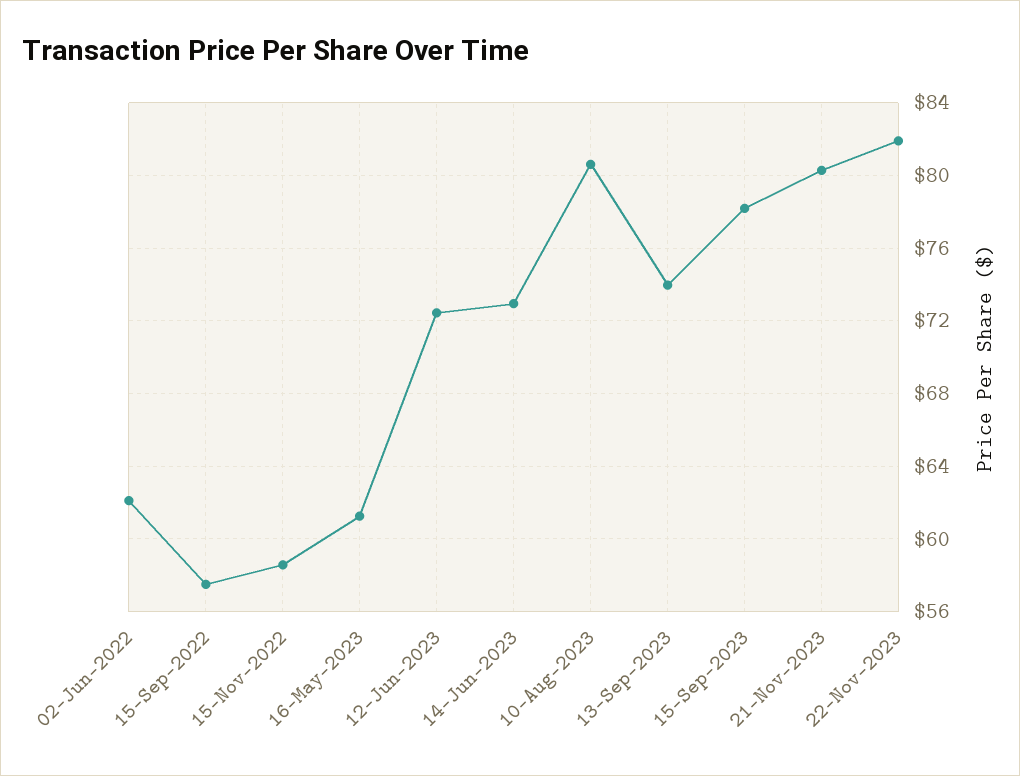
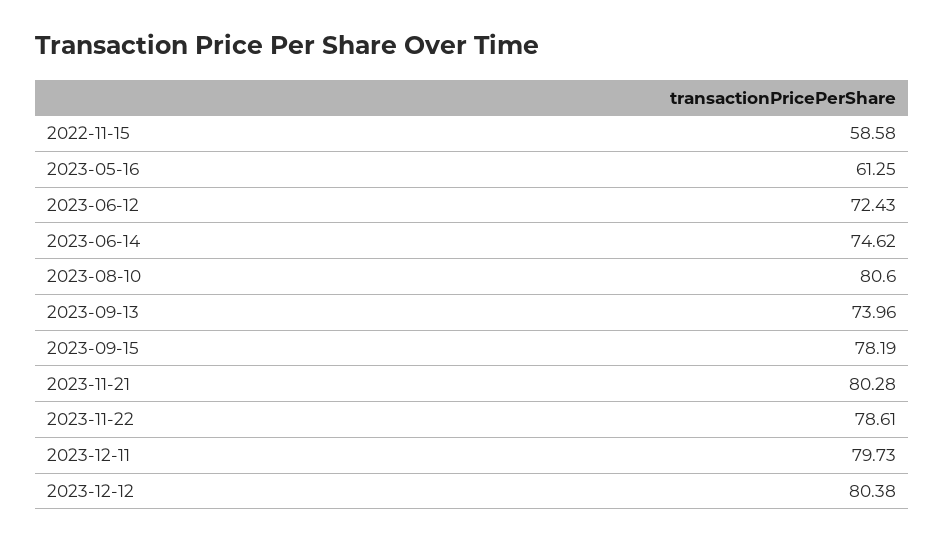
02-Jun-2022: 62 -> none
15-Sep-2022: 57.5 -> none
14-Jun-2023: 73 -> 74.62
22-Nov-2023: 82 -> 78.61
2023-12-11: none -> 79.73
2023-12-12: none -> 80.38

